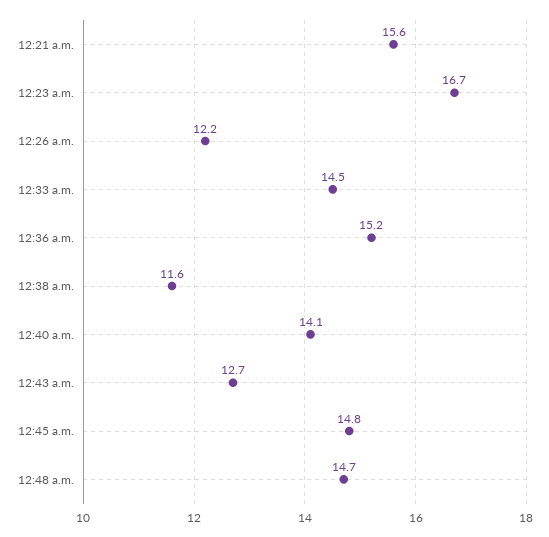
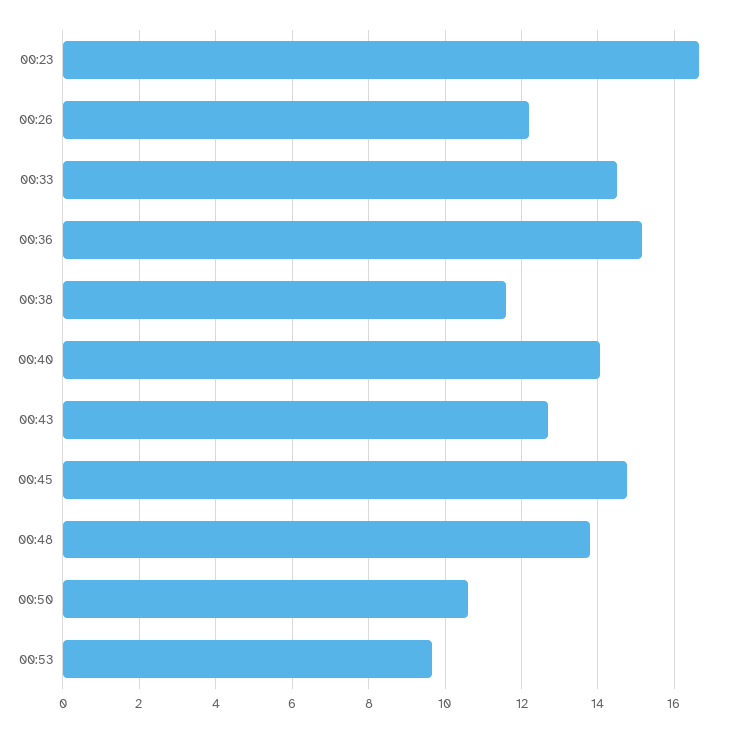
12:21 a.m.: 15.6 -> none
12:48 a.m.: 14.7 -> 13.8
00:50: none -> 10.6
00:53: none -> 9.6

